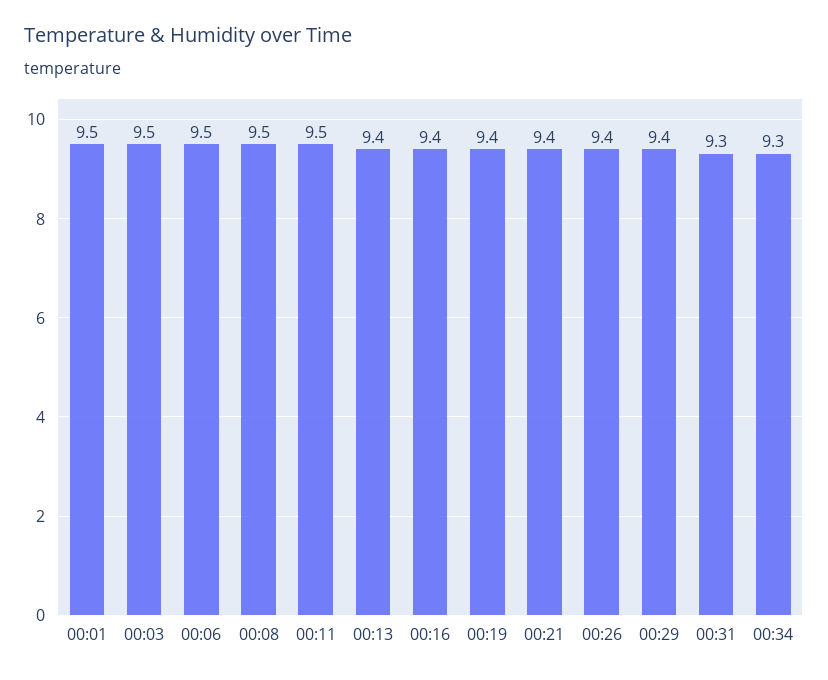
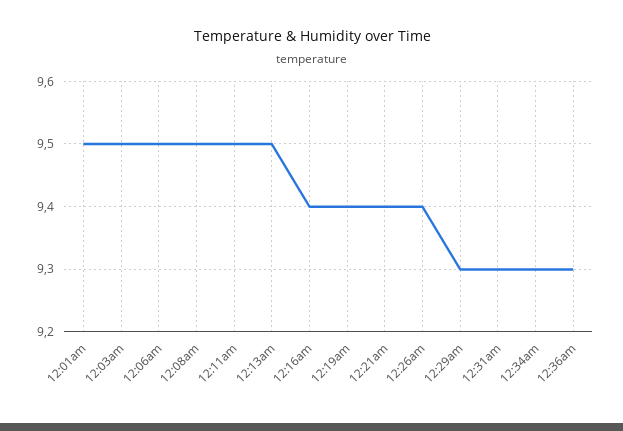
00:13: 9.4 -> 9.5
00:29: 9.4 -> 9.3
12:36am: none -> 9.3

